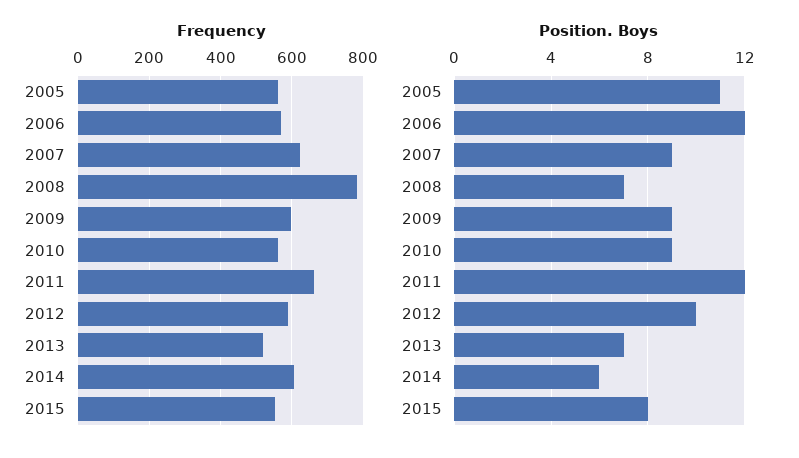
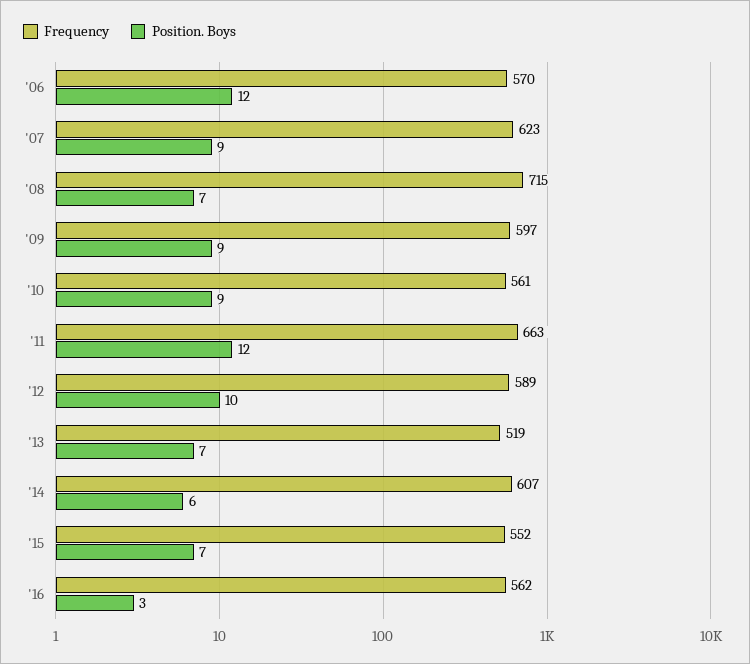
Frequency, 2005: 560 -> none
Frequency, 2008: 780 -> 715
Position. Boys, 2005: 11 -> none
Position. Boys, 2015: 8 -> 7
Frequency, '16: none -> 562
Position. Boys, '16: none -> 3

